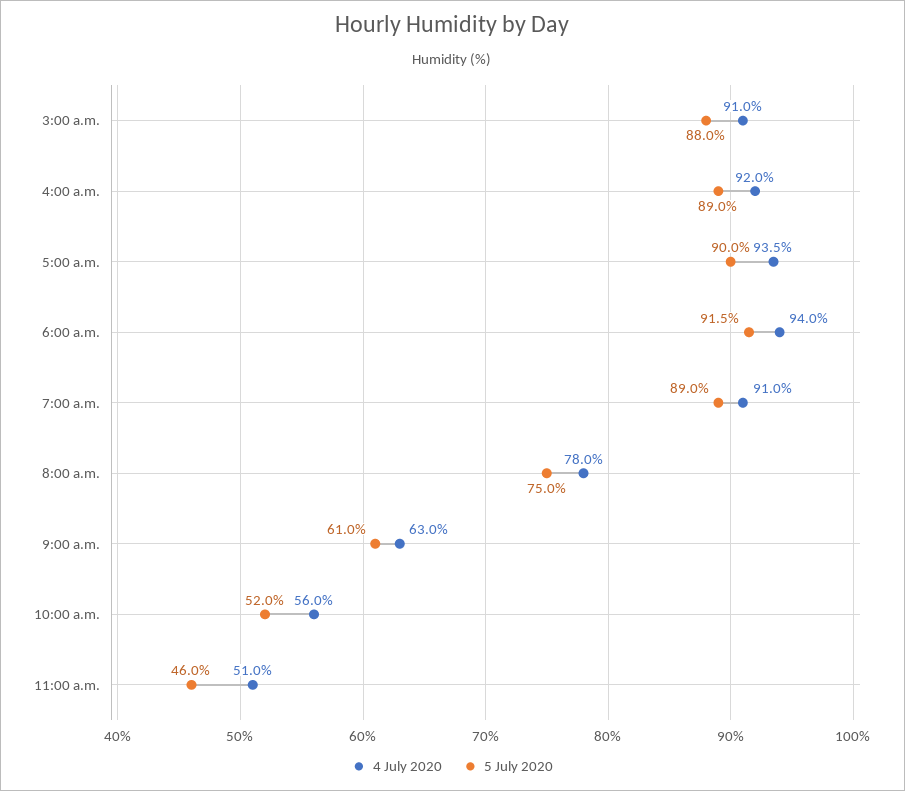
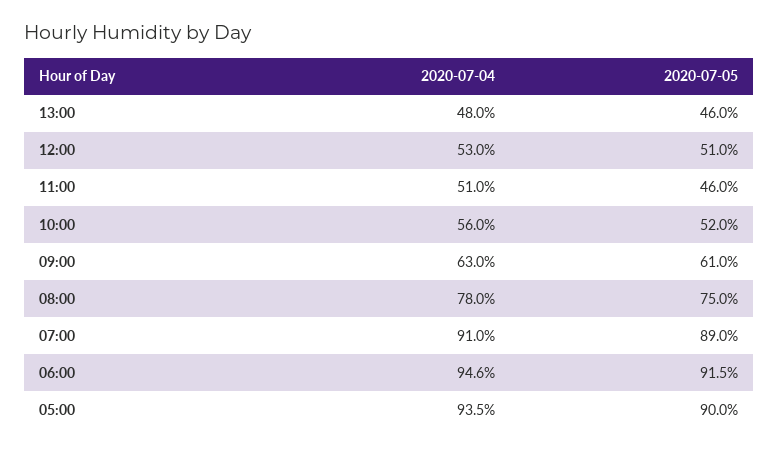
4 July 2020, 3:00 a.m.: 91 -> none
5 July 2020, 3:00 a.m.: 88 -> none
4 July 2020, 4:00 a.m.: 92 -> none
5 July 2020, 4:00 a.m.: 89 -> none
4 July 2020, 6:00 a.m.: 94 -> 94.6
4 July 2020, 13:00: none -> 48
5 July 2020, 13:00: none -> 46
4 July 2020, 12:00: none -> 53
5 July 2020, 12:00: none -> 51

